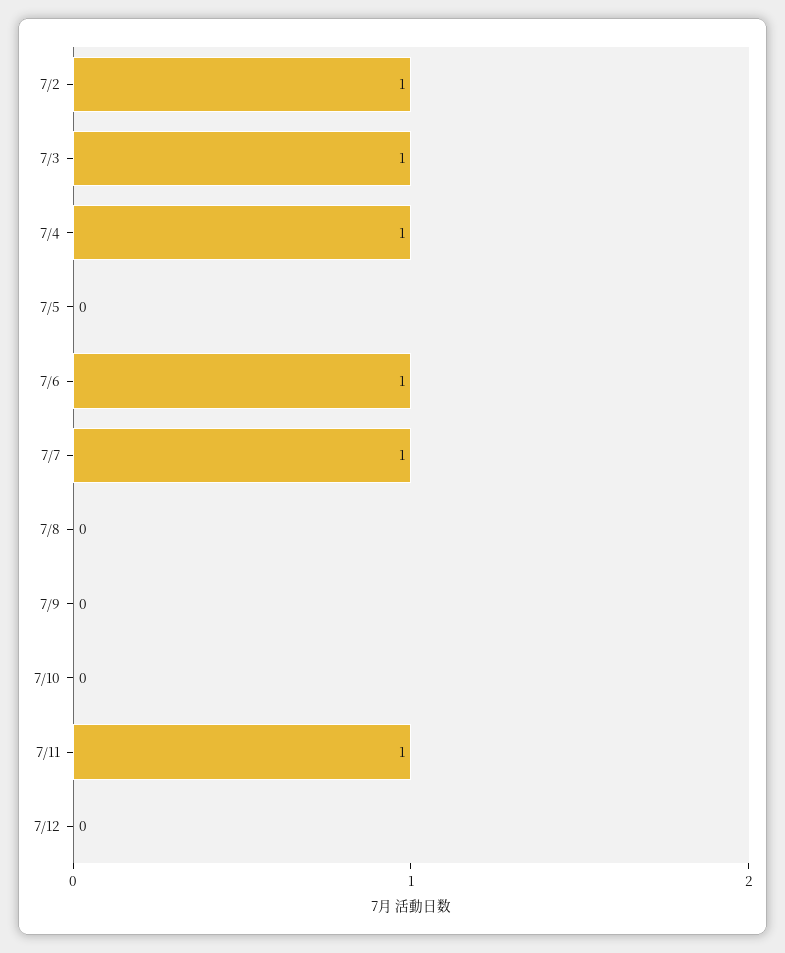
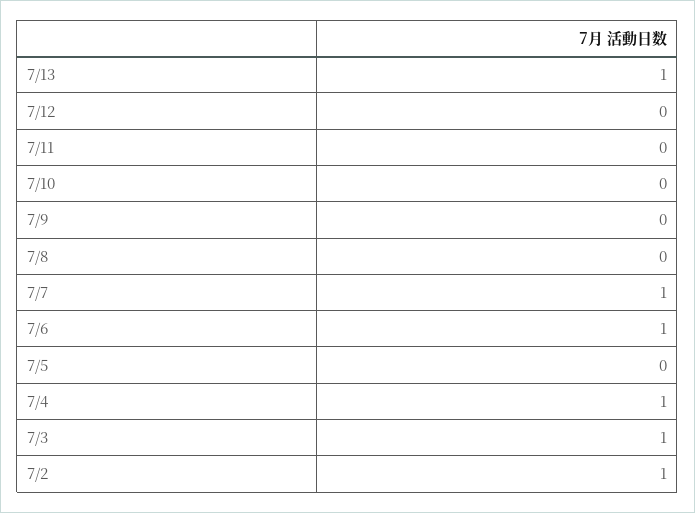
7/11: 1 -> 0
7/13: none -> 1

